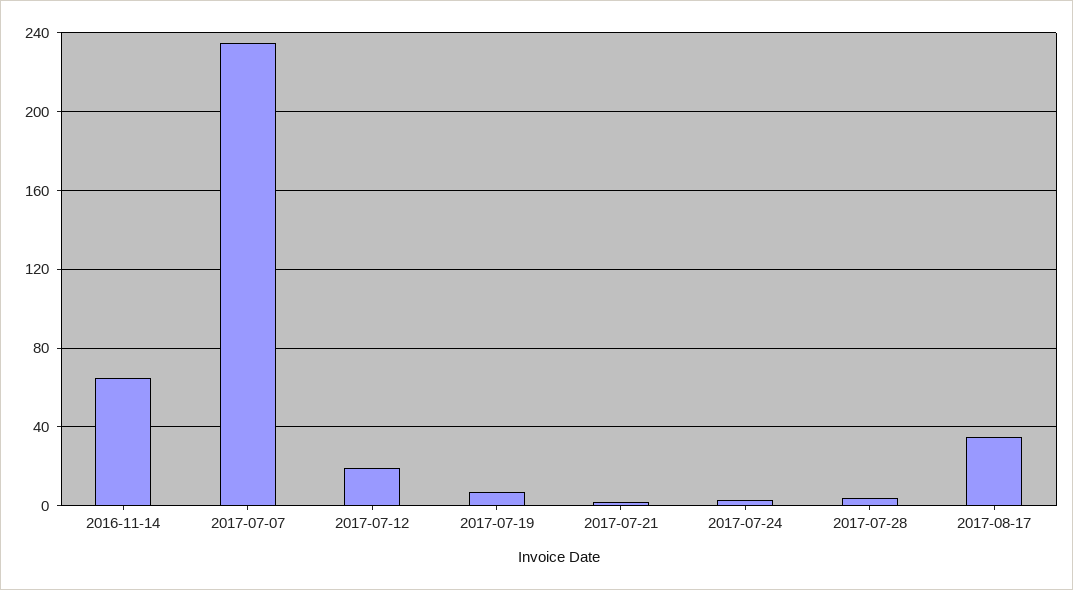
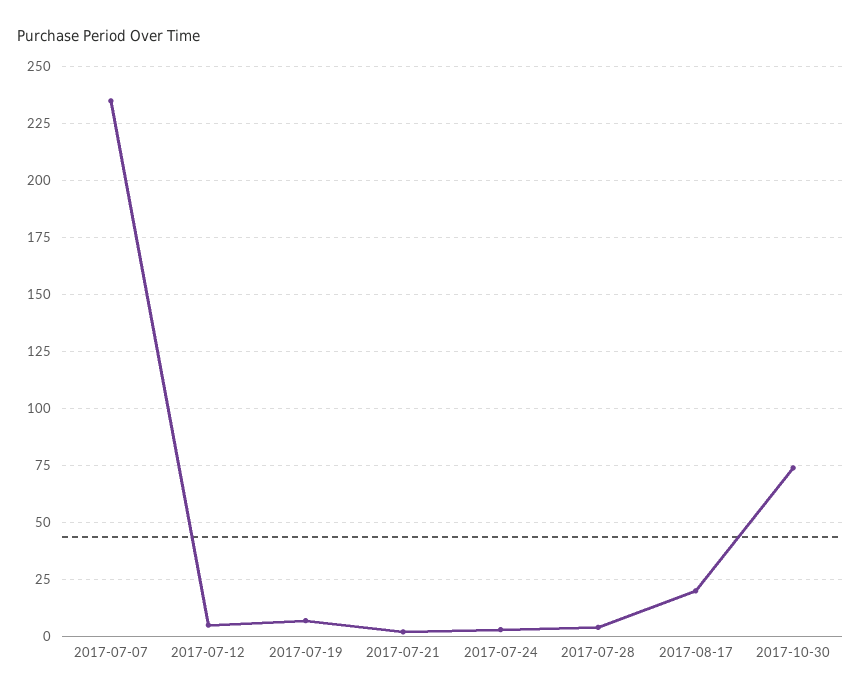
2016-11-14: 65 -> none
2017-07-12: 20 -> 5
2017-08-17: 35 -> 20
2017-10-30: none -> 75

